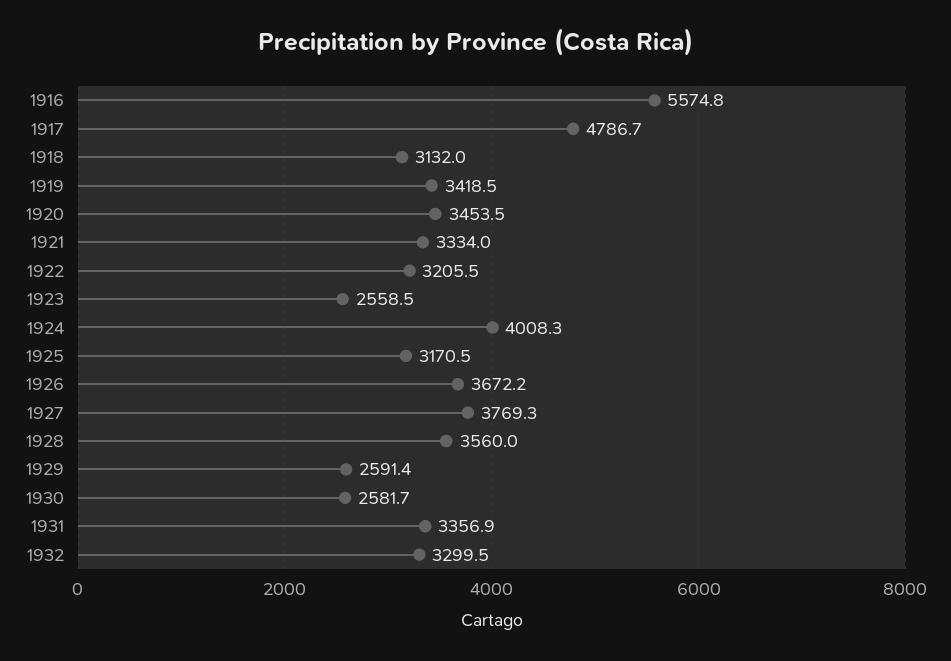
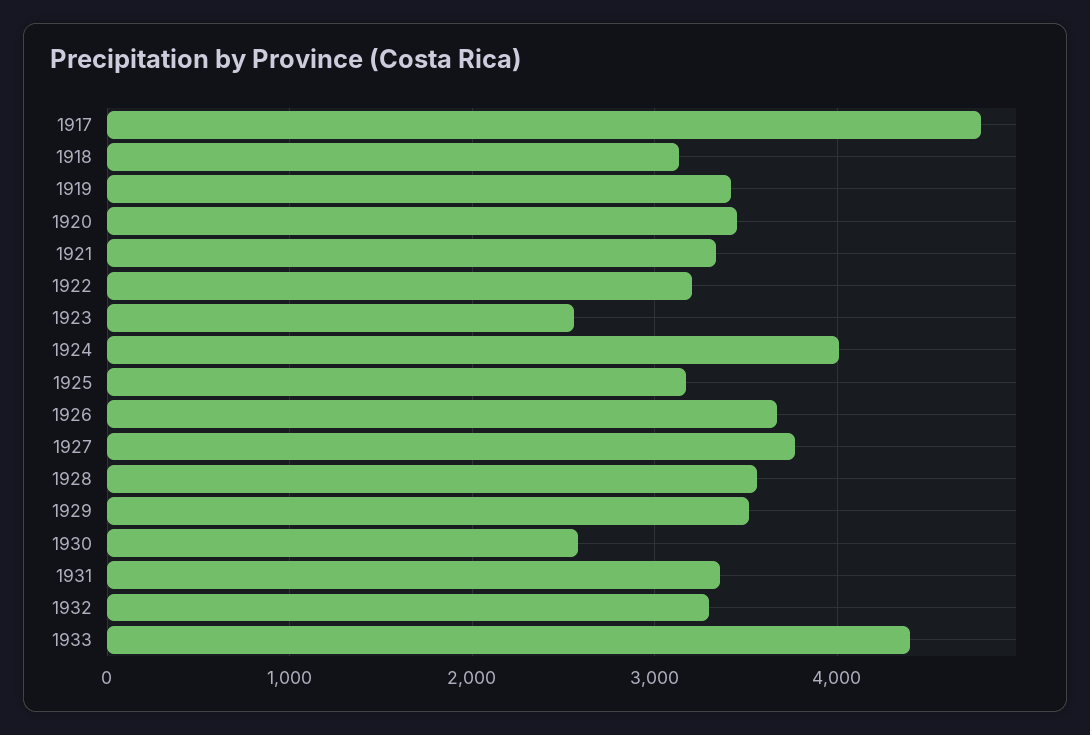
1916: 5574.8 -> none
1929: 2591.4 -> 3500
1933: none -> 4400

